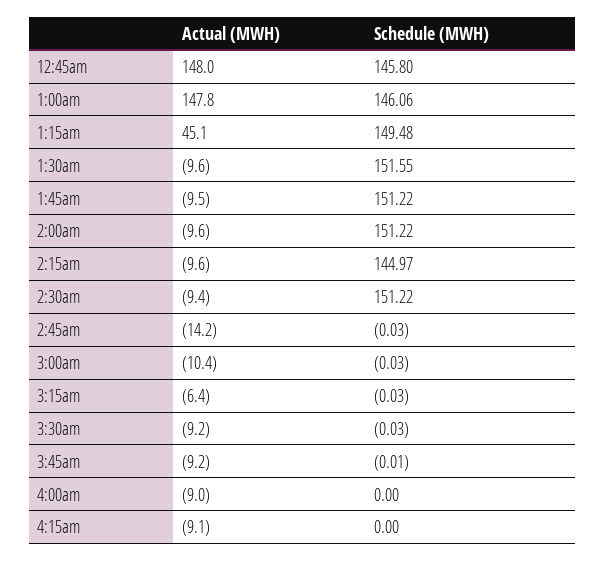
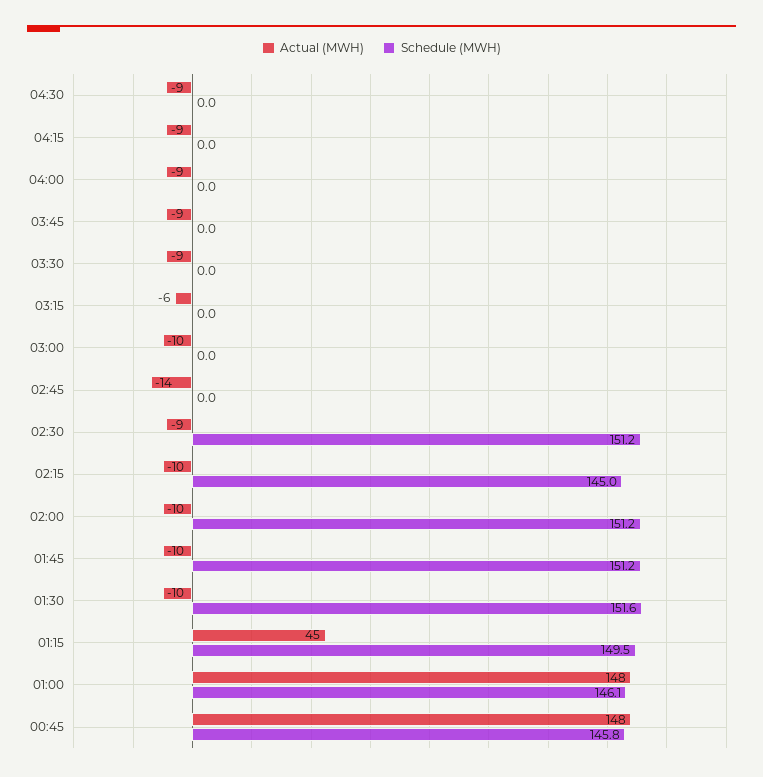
Actual (MWH), 04:30: none -> -9
Schedule (MWH), 04:30: none -> 0

